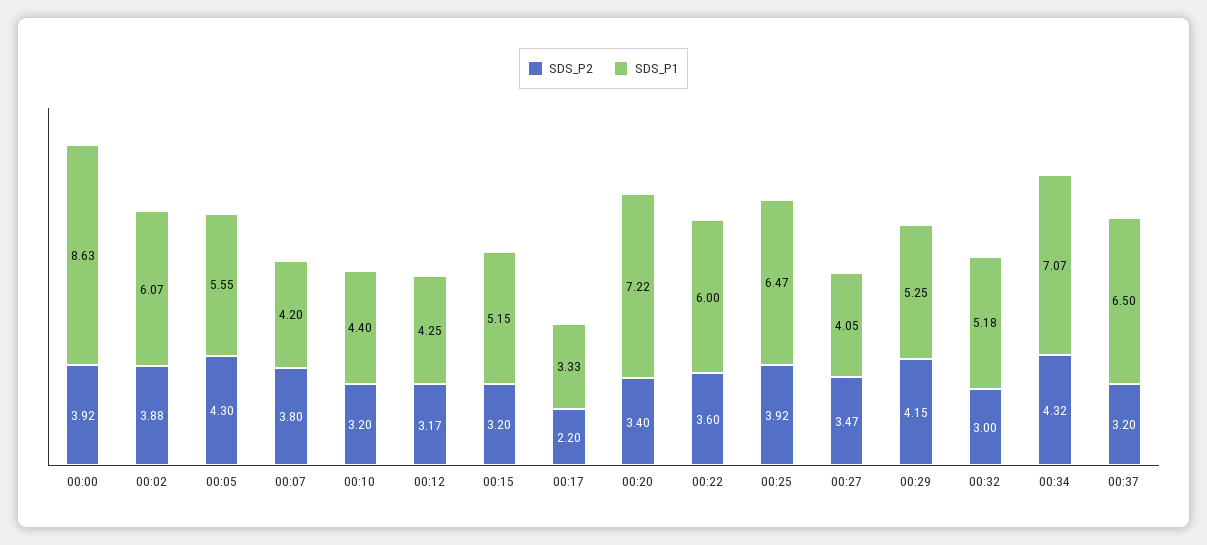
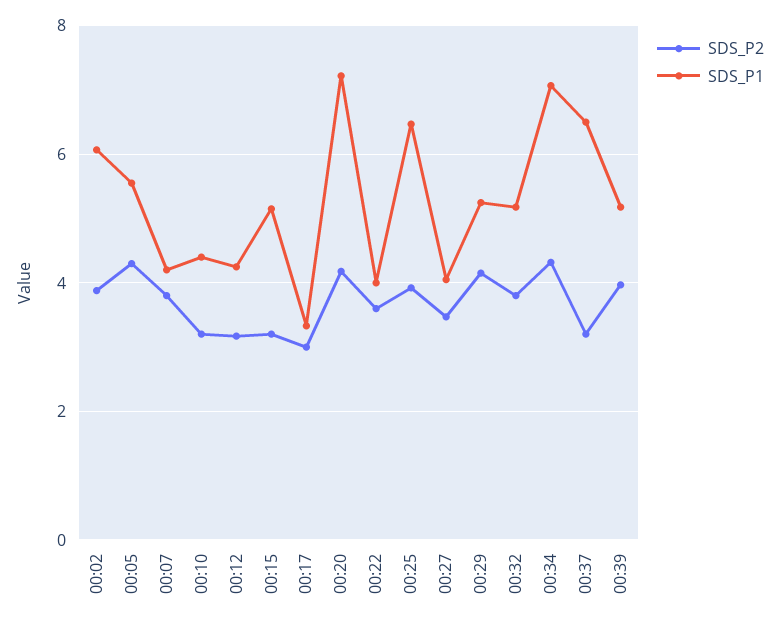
SDS_P2, 00:00: 3.92 -> none
SDS_P1, 00:00: 8.63 -> none
SDS_P2, 00:17: 2.2 -> 3
SDS_P2, 00:20: 3.4 -> 4.2
SDS_P1, 00:22: 6 -> 4
SDS_P2, 00:32: 3 -> 3.8
SDS_P2, 00:39: none -> 4
SDS_P1, 00:39: none -> 5.2

